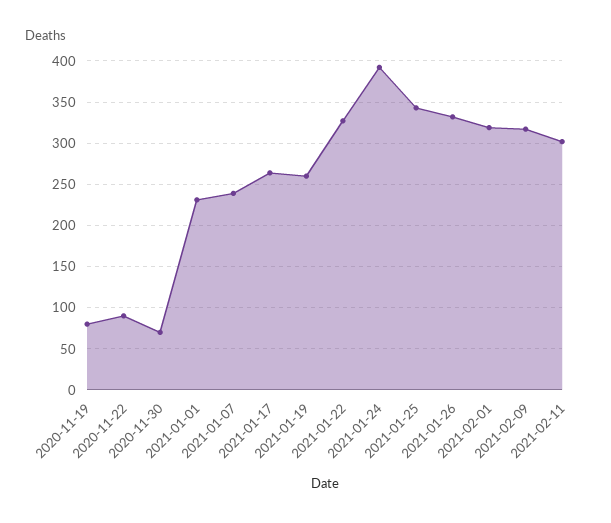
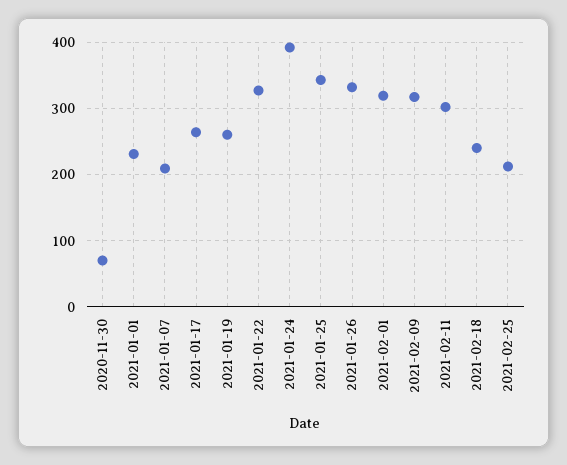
2020-11-19: 80 -> none
2020-11-22: 90 -> none
2021-01-07: 240 -> 210
2021-02-18: none -> 240
2021-02-25: none -> 210

